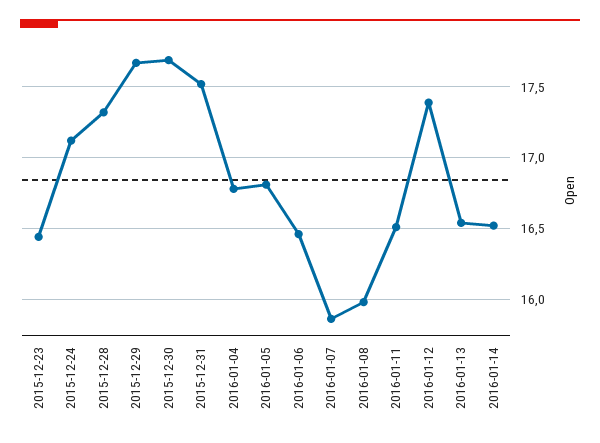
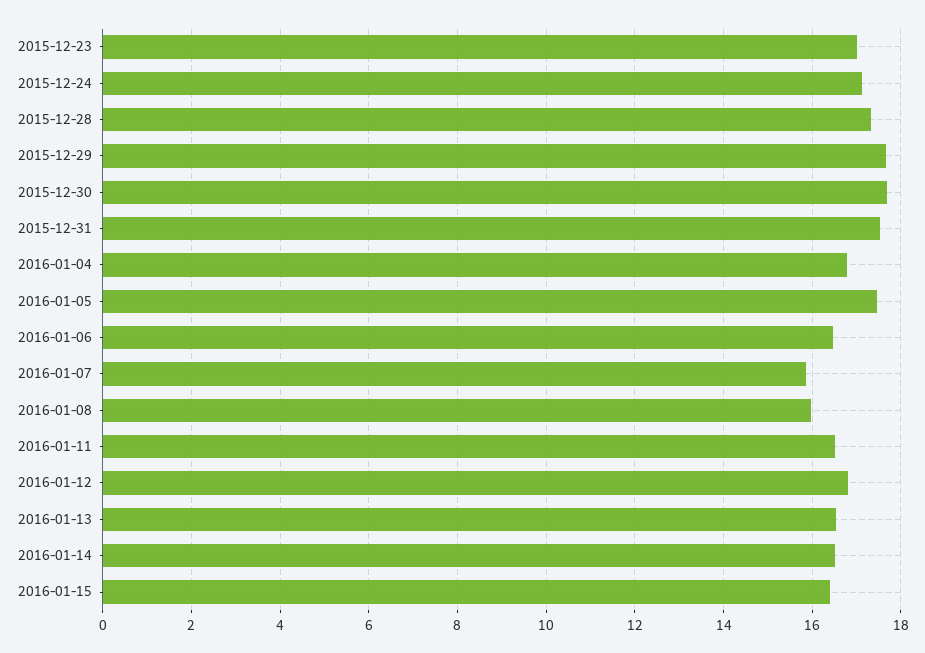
2015-12-23: 16.45 -> 17
2016-01-05: 16.8 -> 17.4
2016-01-12: 17.4 -> 16.8
2016-01-15: none -> 16.4

